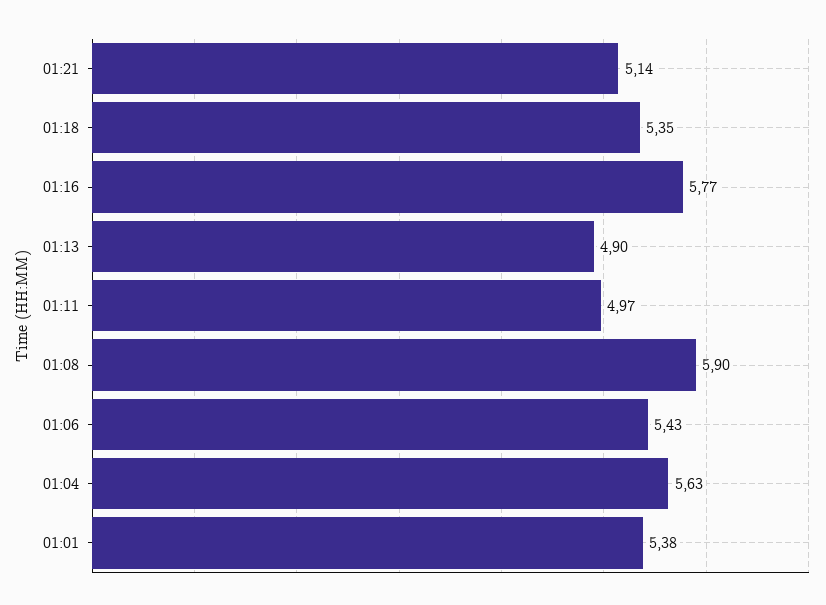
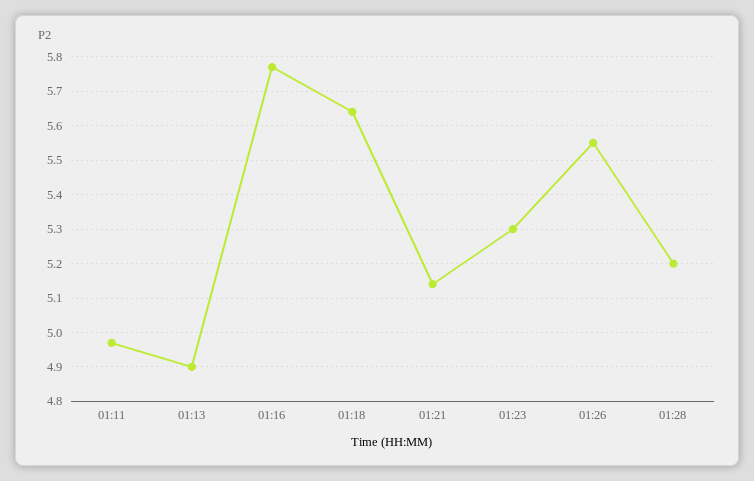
01:18: 5.35 -> 5.65
01:08: 5.9 -> none
01:06: 5.43 -> none
01:04: 5.63 -> none
01:01: 5.38 -> none
01:23: none -> 5.3
01:26: none -> 5.55
01:28: none -> 5.2

